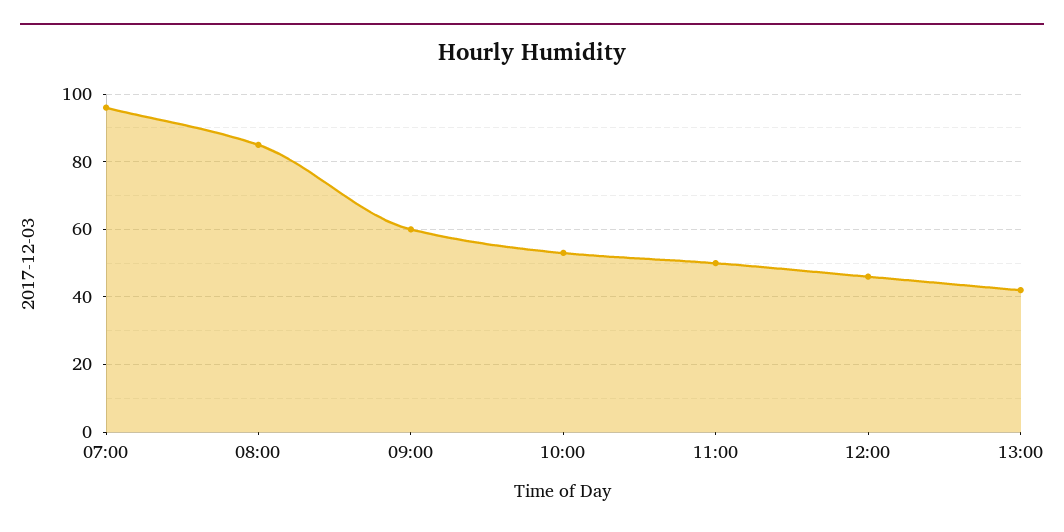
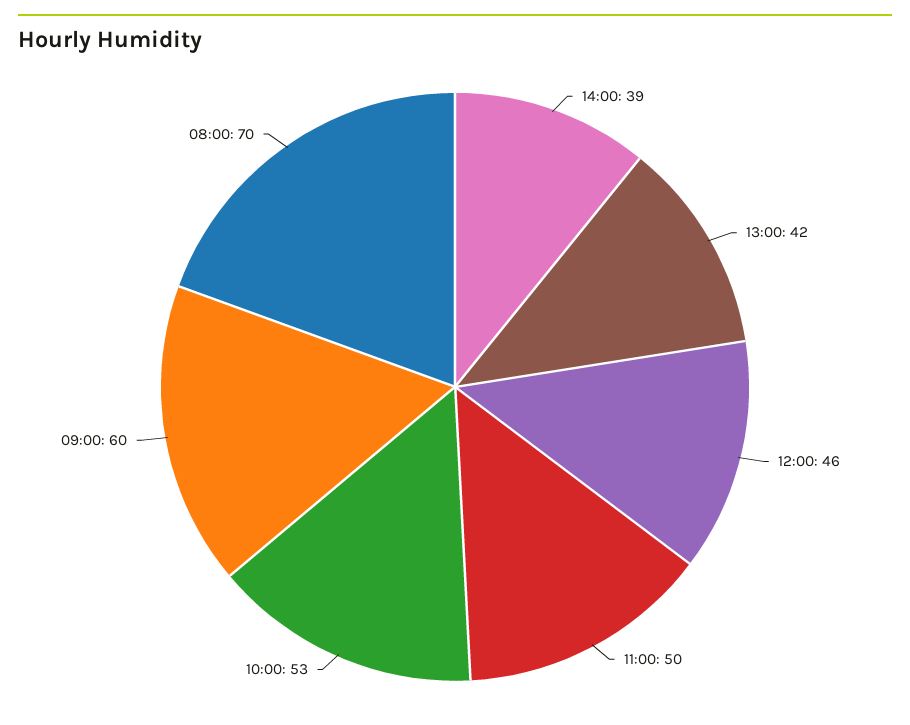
07:00: 95 -> none
08:00: 85 -> 70
14:00: none -> 39

